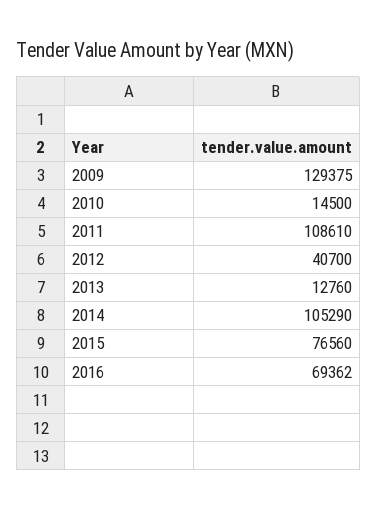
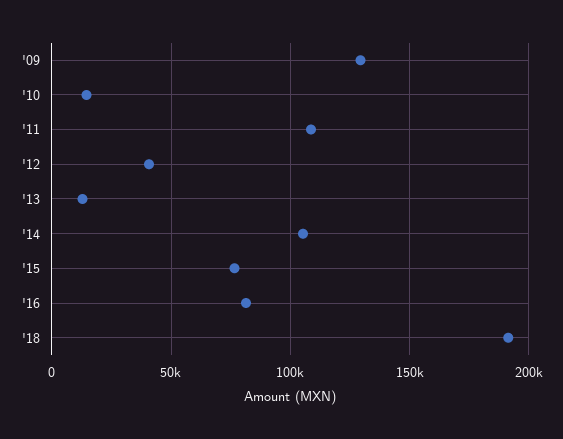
2016: 69362 -> 80000
'18: none -> 190000

